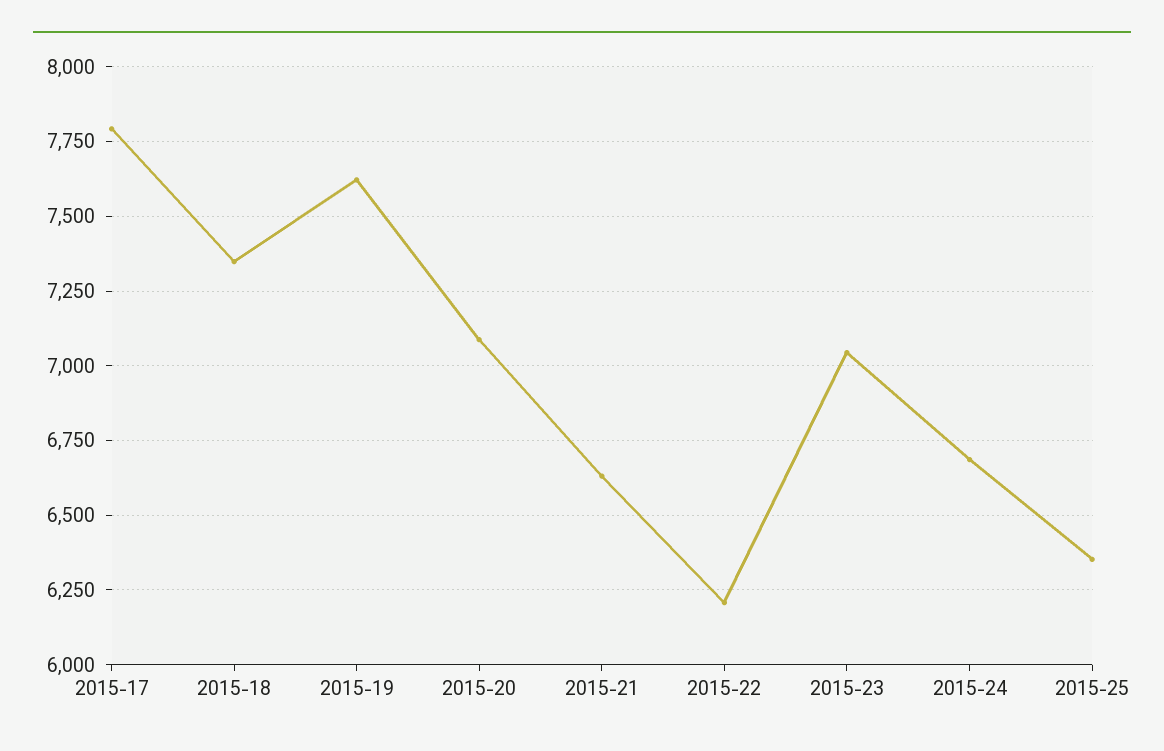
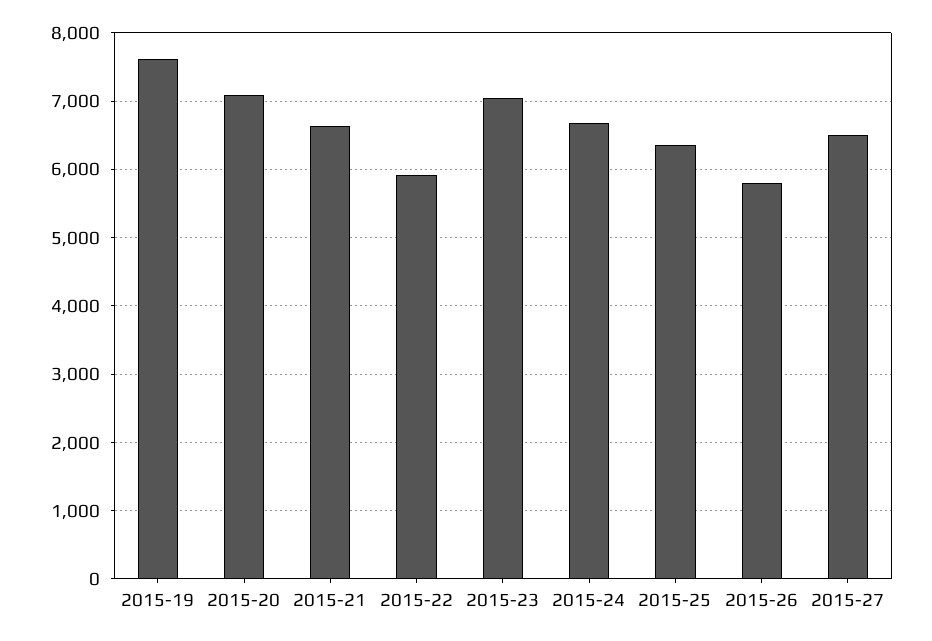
2015-17: 7800 -> none
2015-18: 7350 -> none
2015-22: 6200 -> 5900
2015-26: none -> 5800
2015-27: none -> 6500

